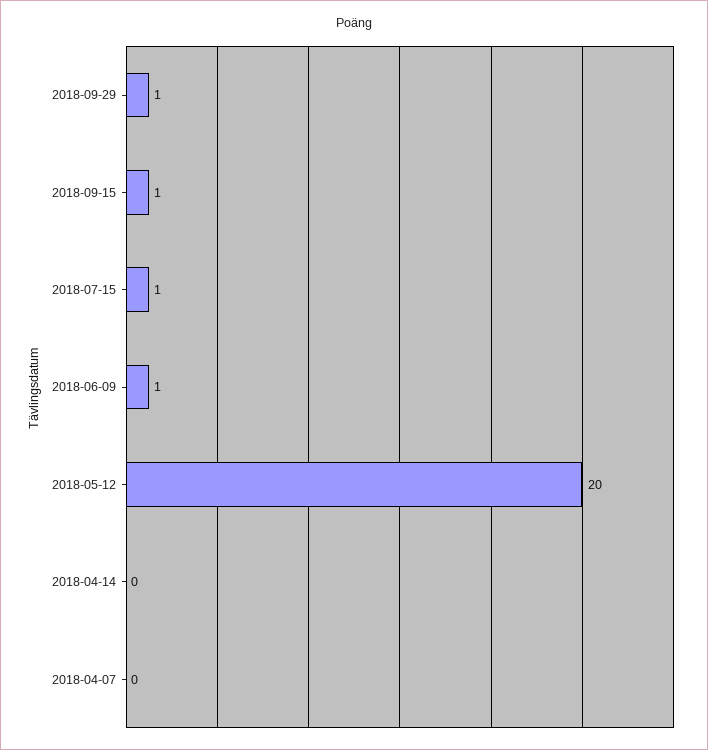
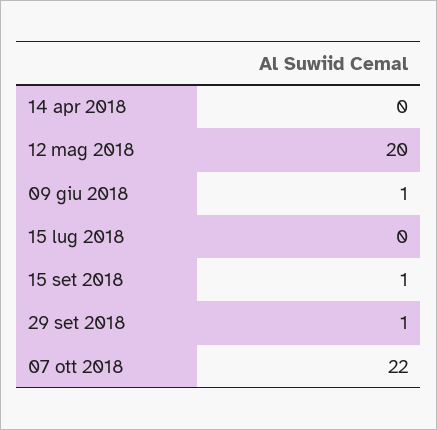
2018-07-15: 1 -> 0
2018-04-07: 0 -> none
07 ott 2018: none -> 22

